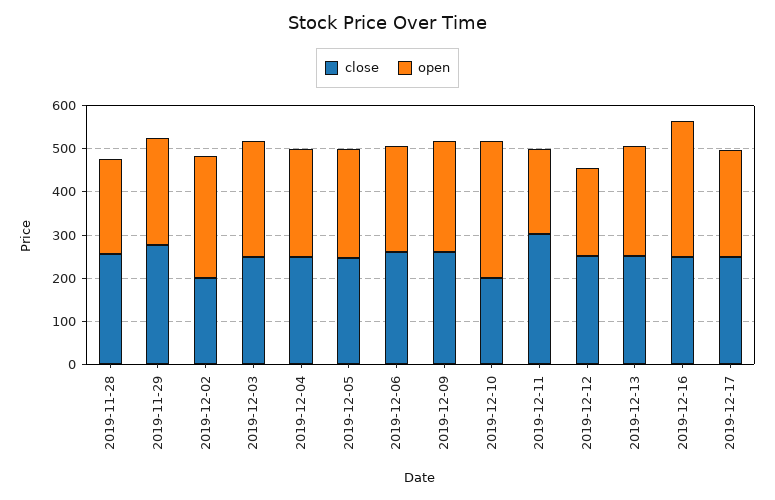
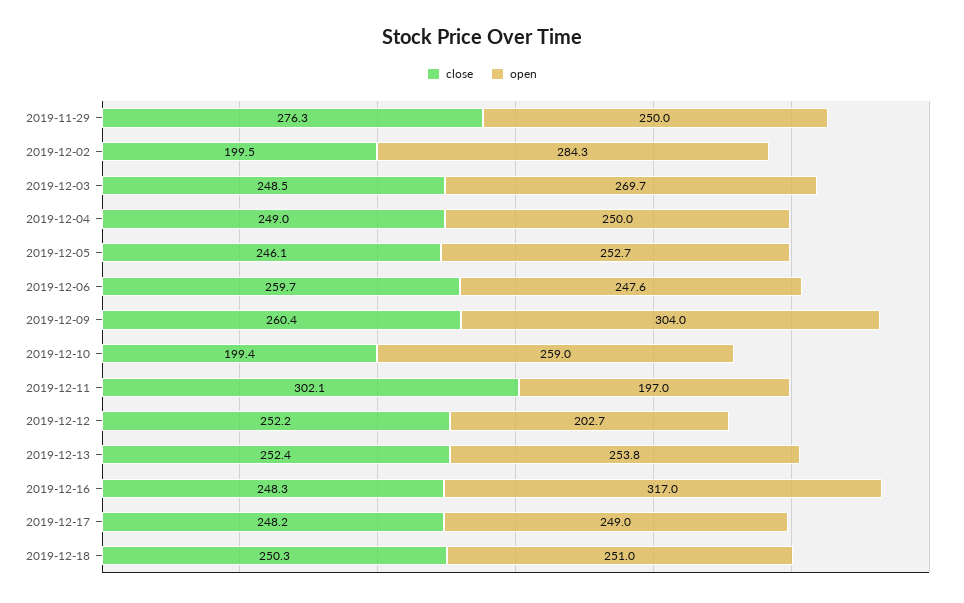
close, 2019-11-28: 260 -> none
open, 2019-11-28: 220 -> none
open, 2019-12-09: 260 -> 304
open, 2019-12-10: 320 -> 259
close, 2019-12-18: none -> 250.3
open, 2019-12-18: none -> 251

